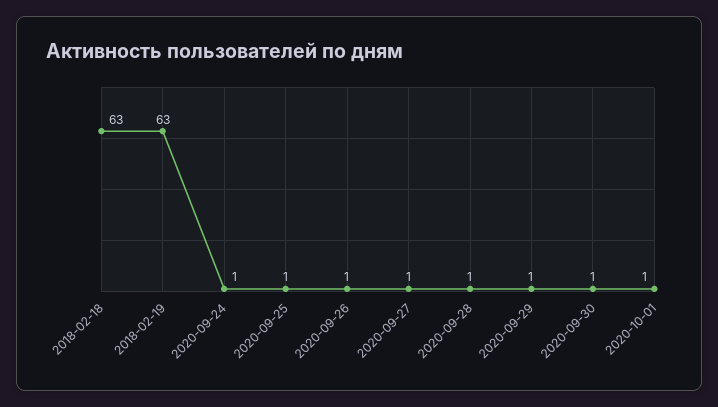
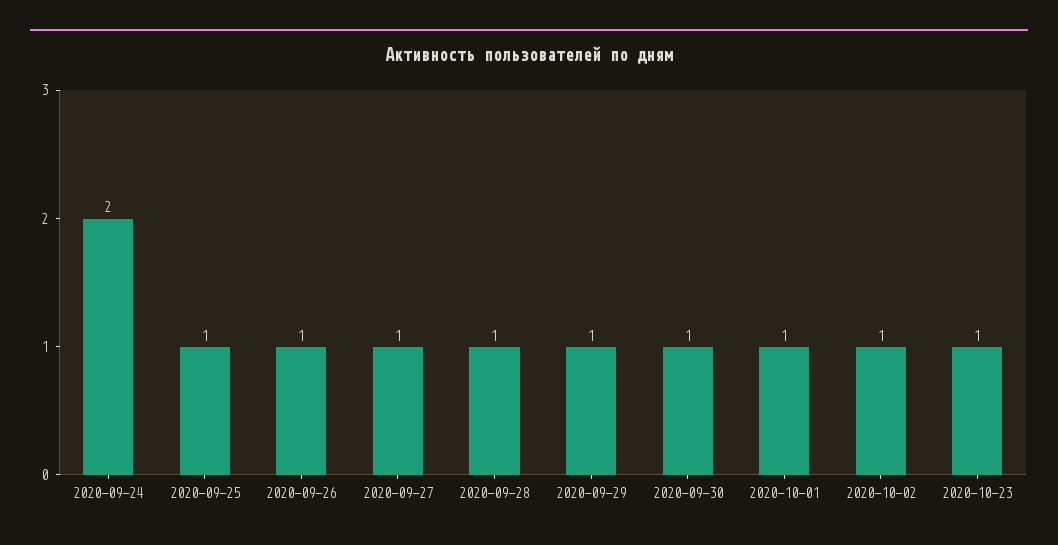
2018-02-18: 63 -> none
2018-02-19: 63 -> none
2020-09-24: 1 -> 2
2020-10-02: none -> 1
2020-10-23: none -> 1

